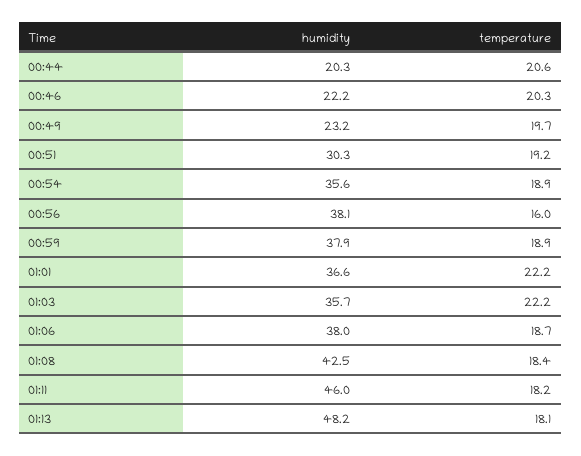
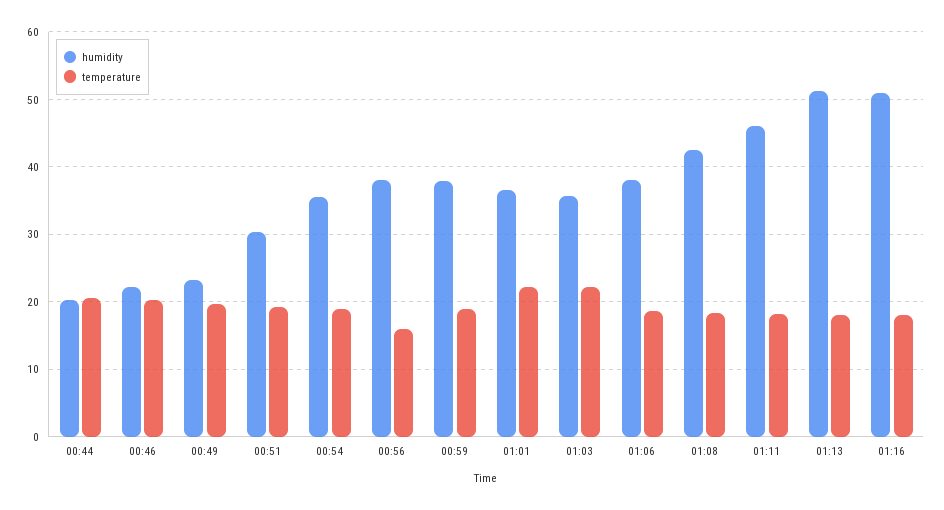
humidity, 01:13: 48.2 -> 51
humidity, 01:16: none -> 51
temperature, 01:16: none -> 18

